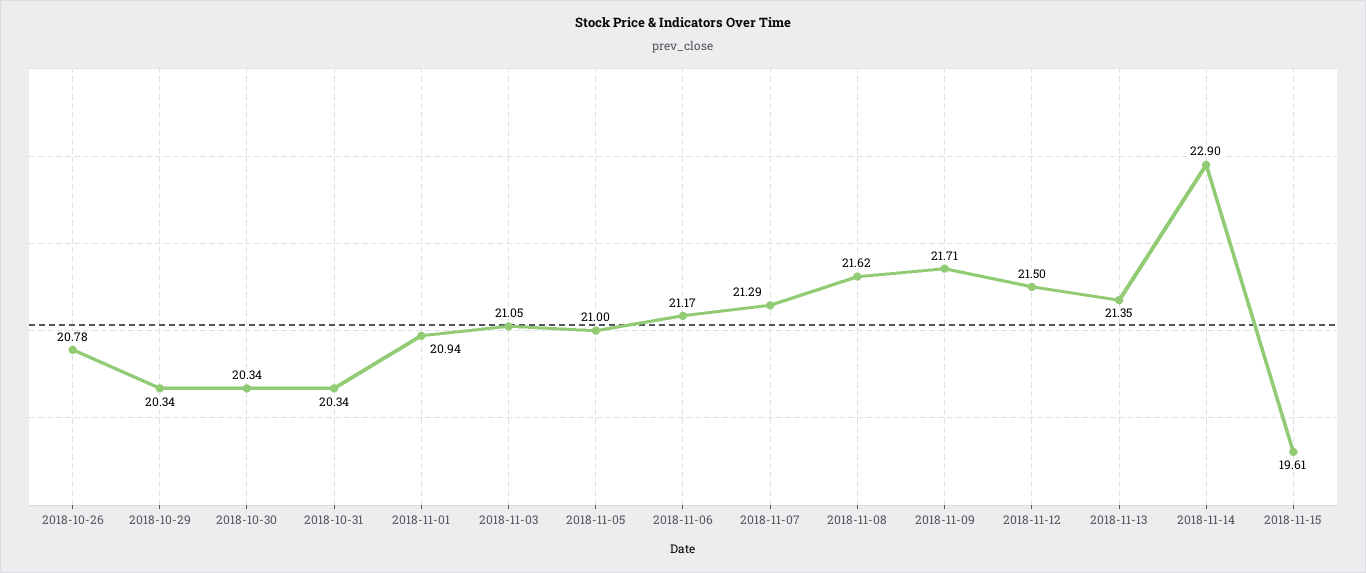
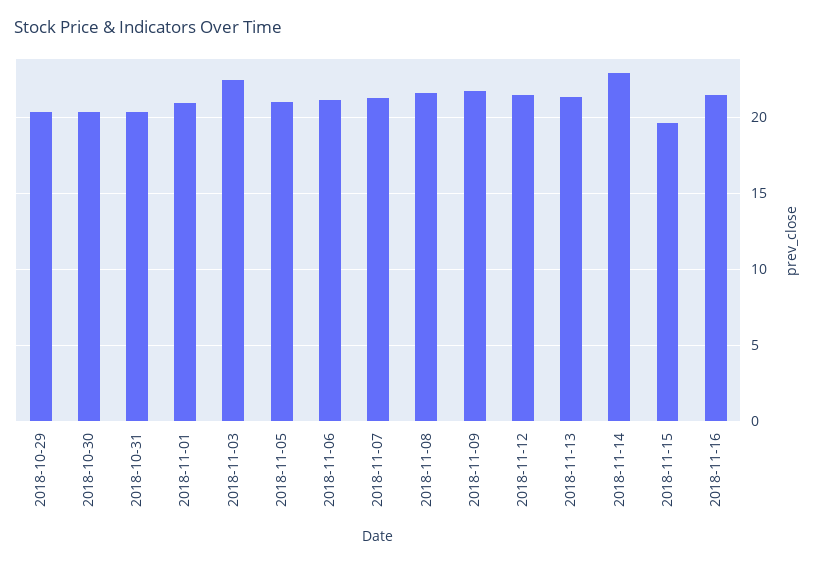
2018-10-26: 20.78 -> none
2018-11-03: 21.05 -> 22.5
2018-11-16: none -> 21.5

